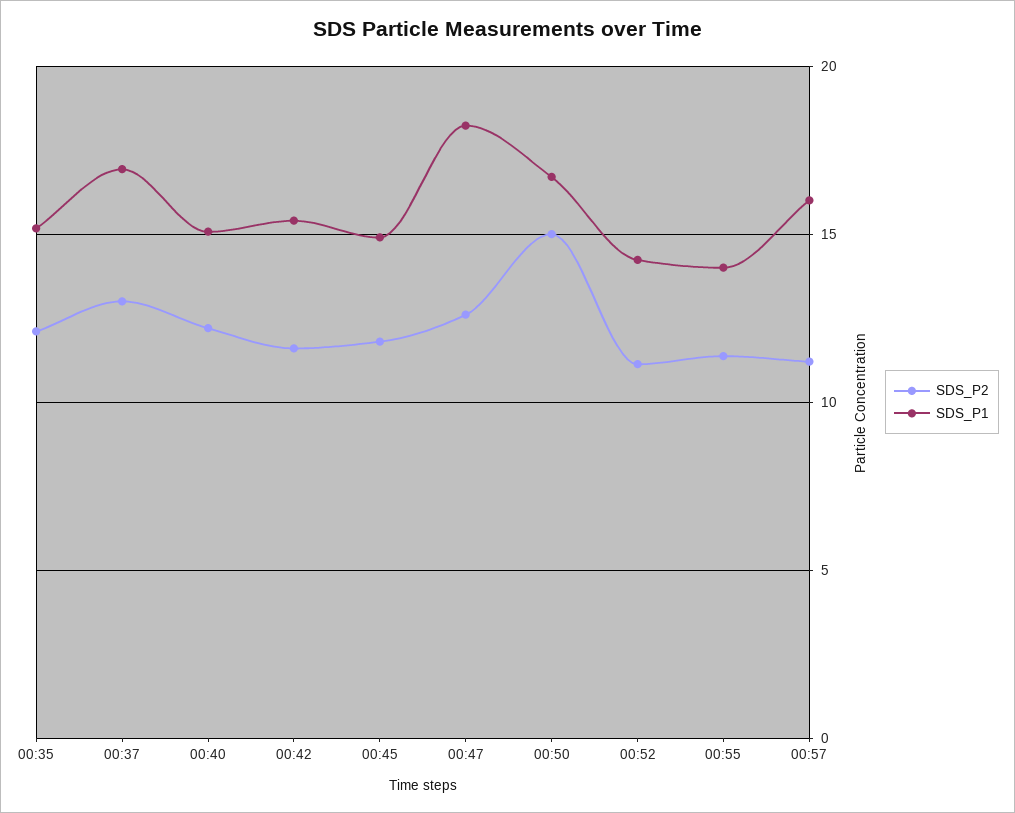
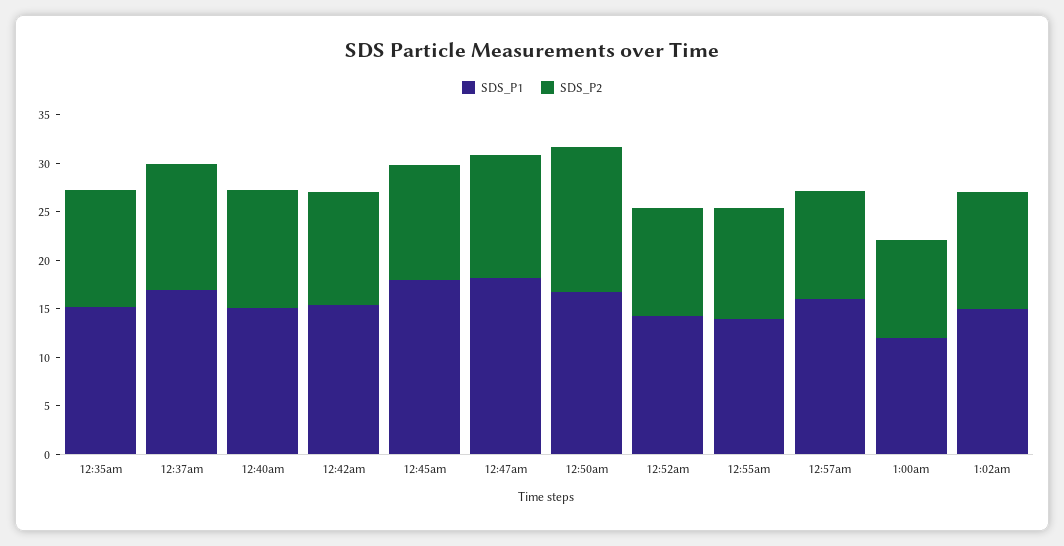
SDS_P1, 00:45: 15 -> 18
SDS_P1, 1:00am: none -> 12
SDS_P2, 1:00am: none -> 10
SDS_P1, 1:02am: none -> 15
SDS_P2, 1:02am: none -> 12

